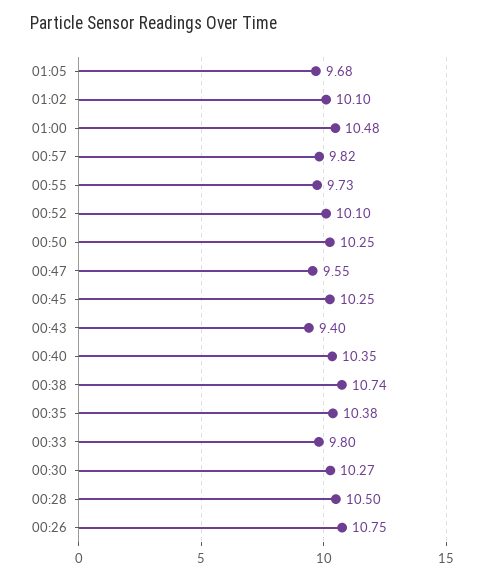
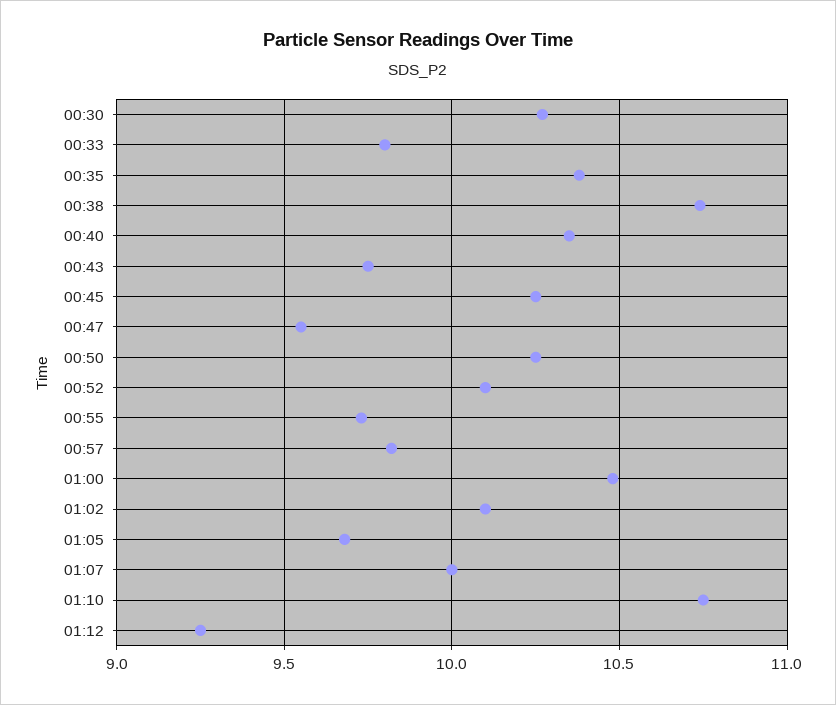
00:43: 9.4 -> 9.75
00:28: 10.5 -> none
00:26: 10.75 -> none
01:07: none -> 10
01:10: none -> 10.75
01:12: none -> 9.25

